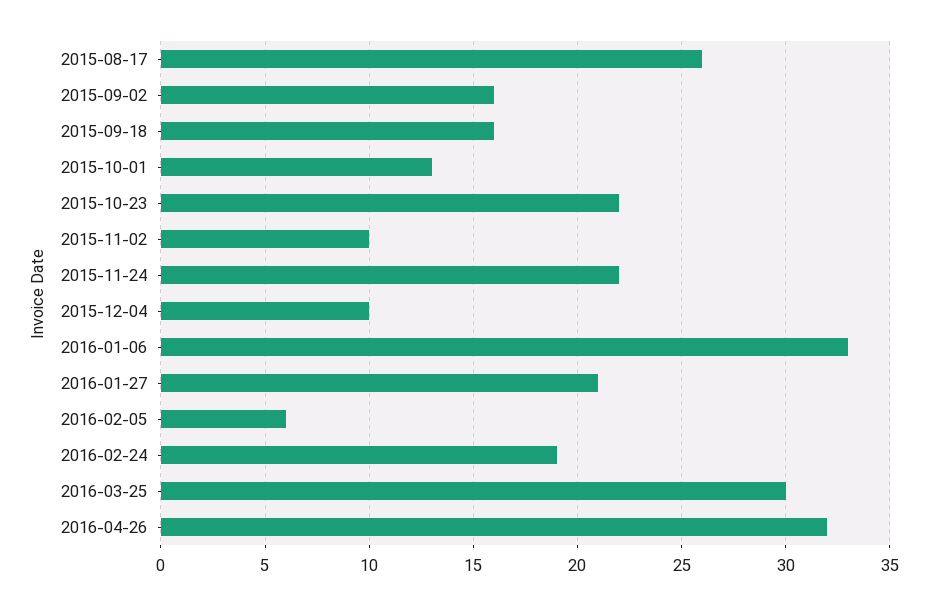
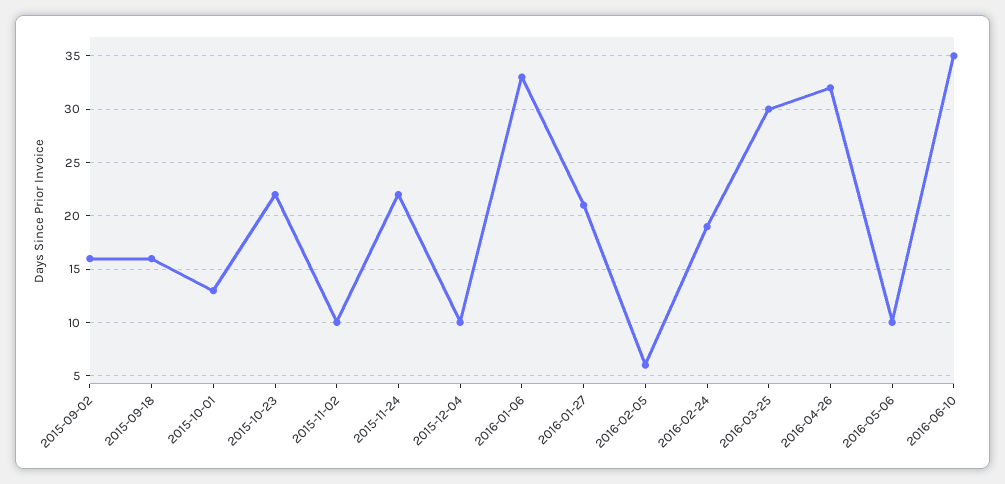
2015-08-17: 26 -> none
2016-05-06: none -> 10
2016-06-10: none -> 35

